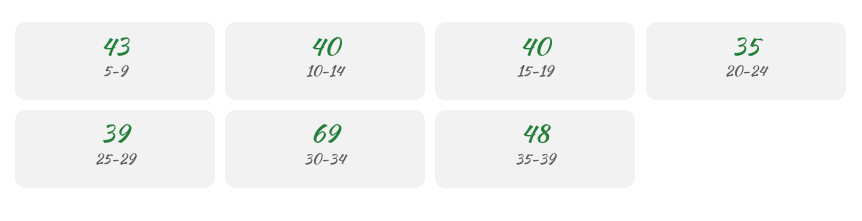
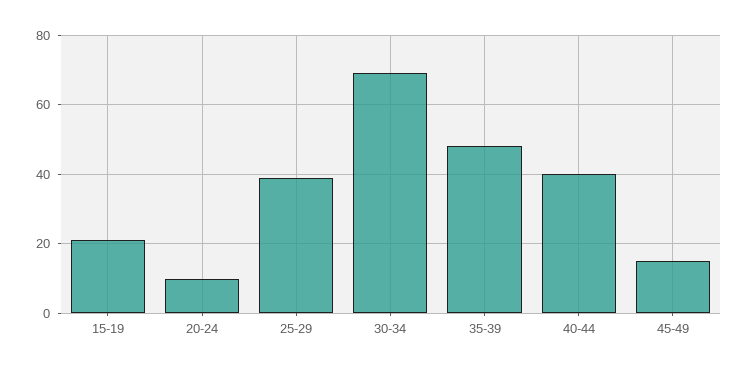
5-9: 43 -> none
10-14: 40 -> none
15-19: 40 -> 20
20-24: 35 -> 10
40-44: none -> 40
45-49: none -> 15

